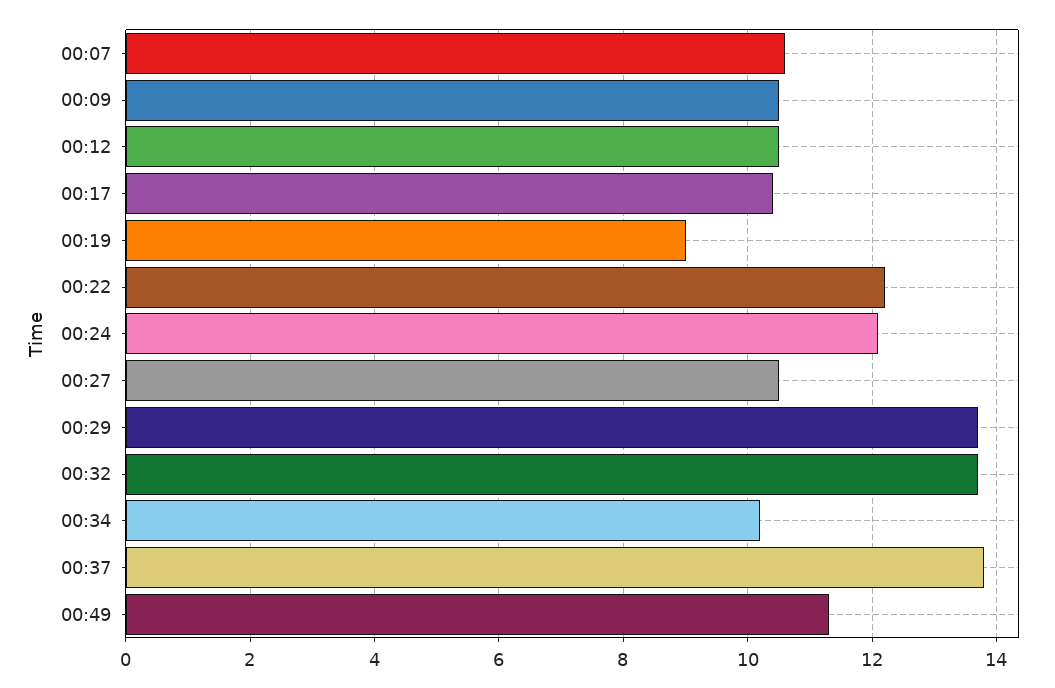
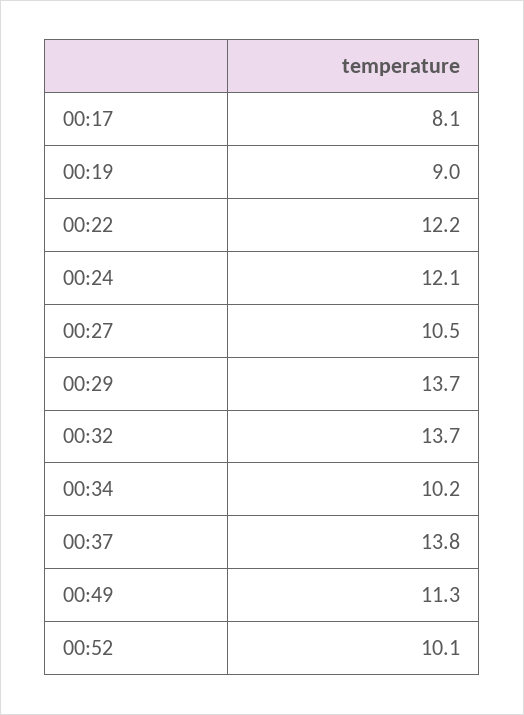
00:07: 10.5 -> none
00:09: 10.5 -> none
00:12: 10.5 -> none
00:17: 10.5 -> 8.1
00:52: none -> 10.1

